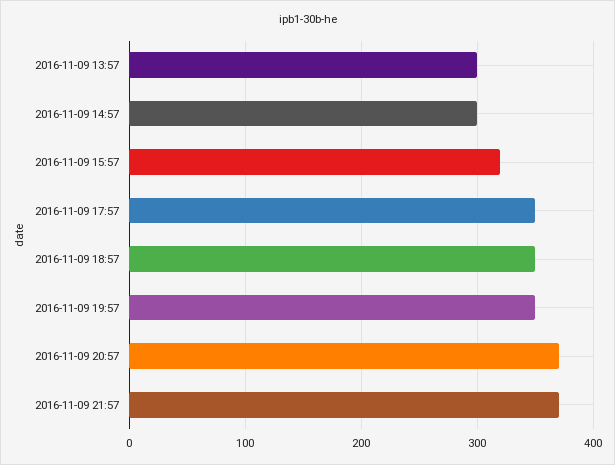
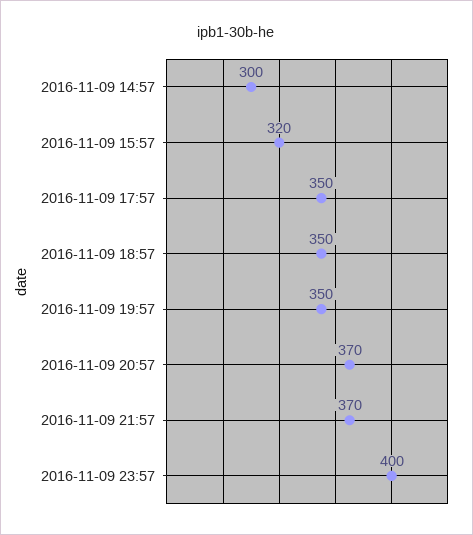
2016-11-09 13:57: 300 -> none
2016-11-09 23:57: none -> 400

